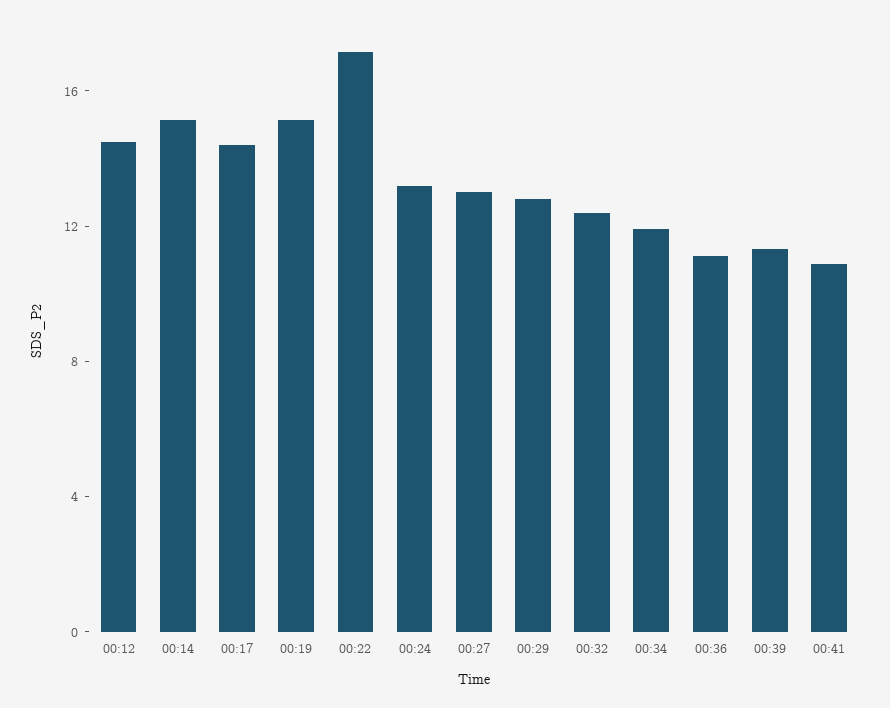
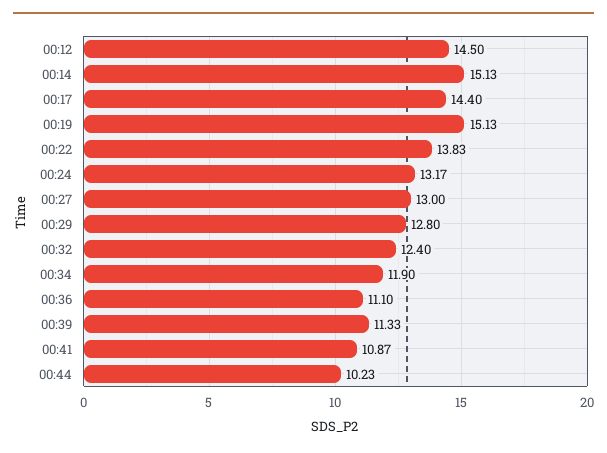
00:22: 17 -> 13.83
00:44: none -> 10.23

